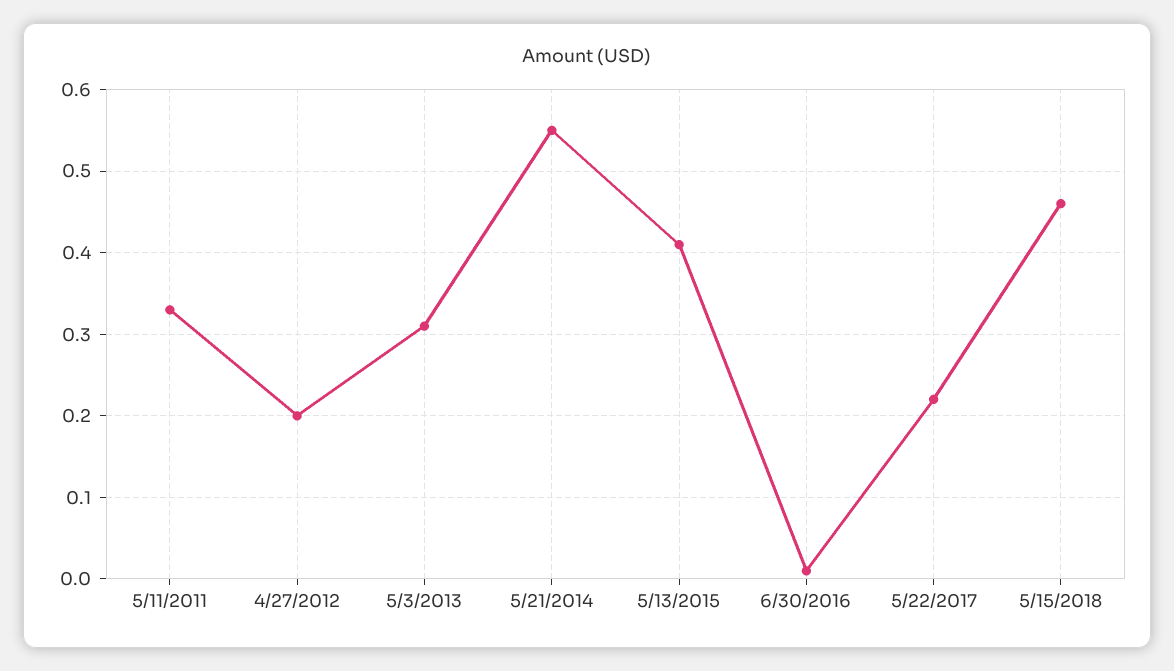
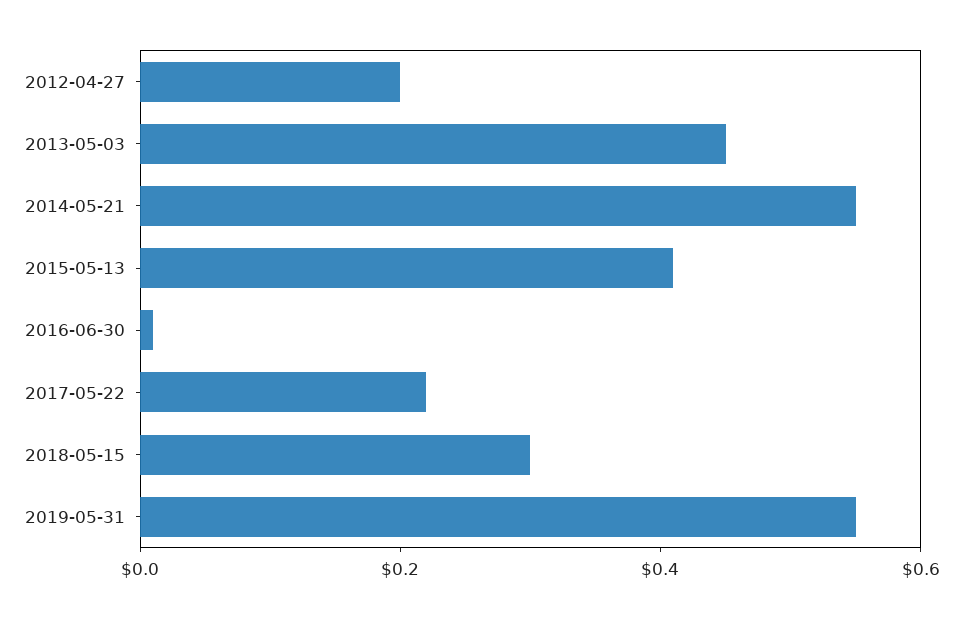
5/11/2011: 0.33 -> none
5/3/2013: 0.31 -> 0.45
5/15/2018: 0.46 -> 0.3
2019-05-31: none -> 0.55

